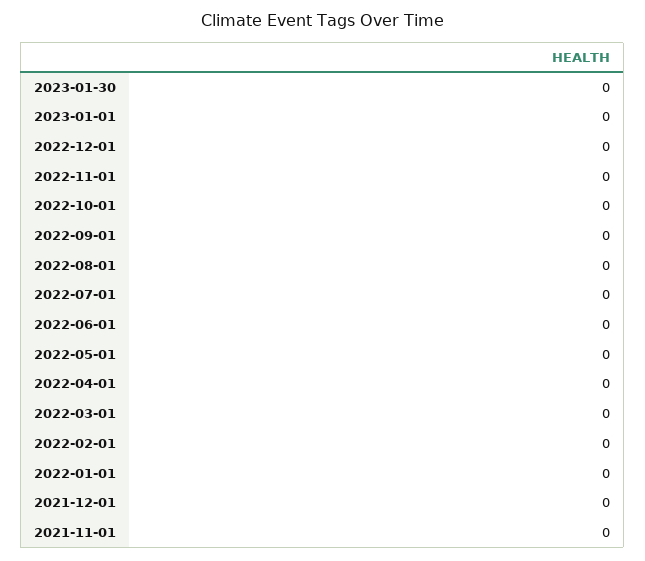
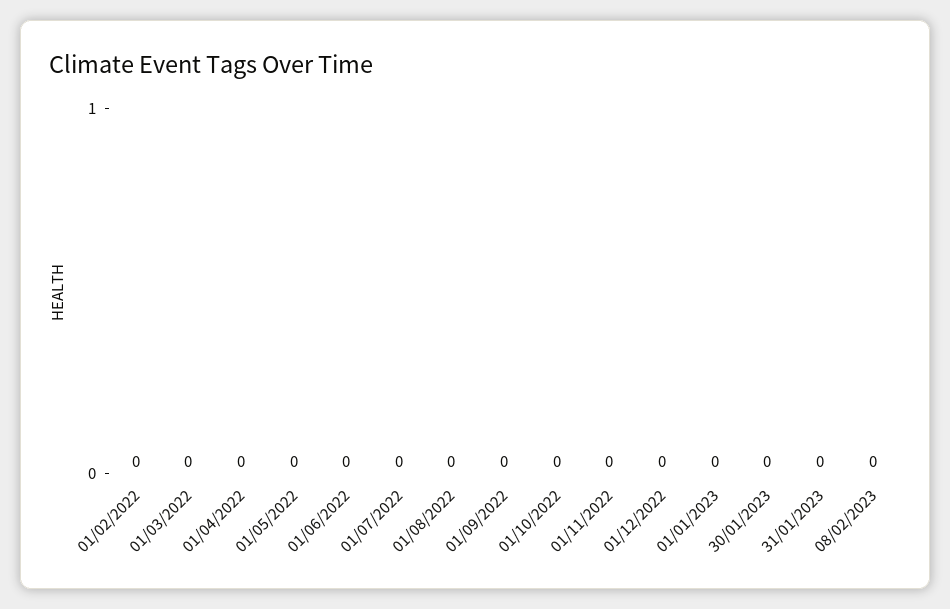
2022-01-01: 0 -> none
2021-12-01: 0 -> none
2021-11-01: 0 -> none
31/01/2023: none -> 0
08/02/2023: none -> 0

